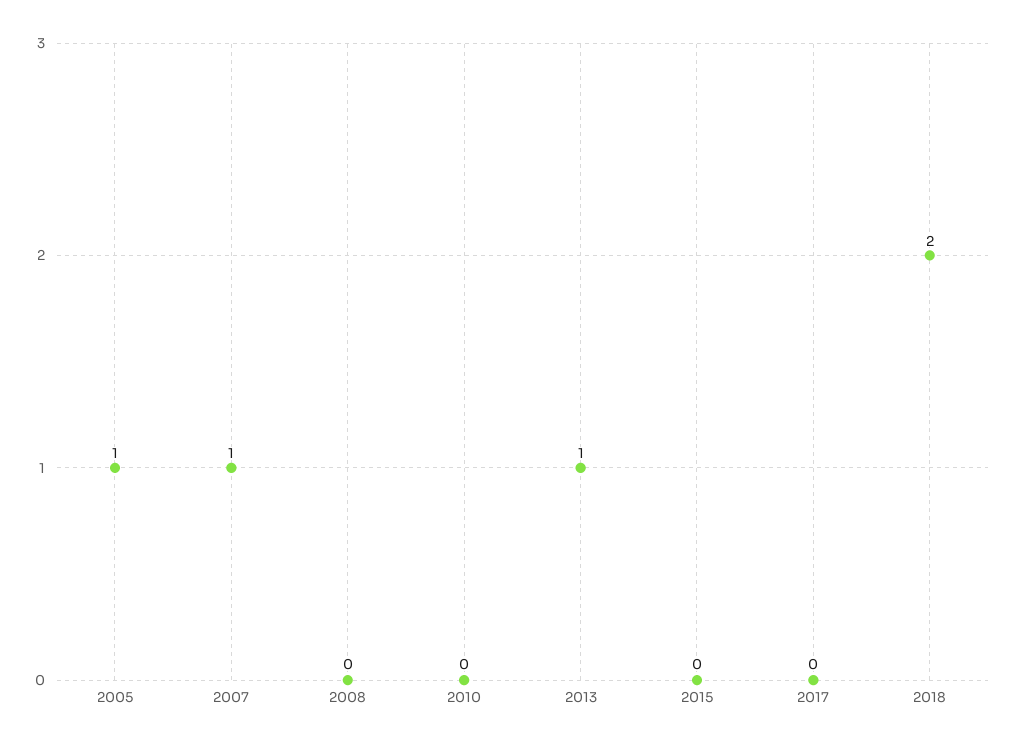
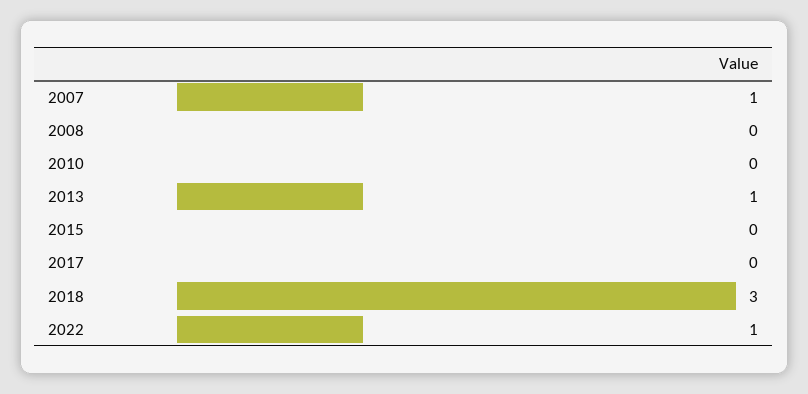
2005: 1 -> none
2018: 2 -> 3
2022: none -> 1

